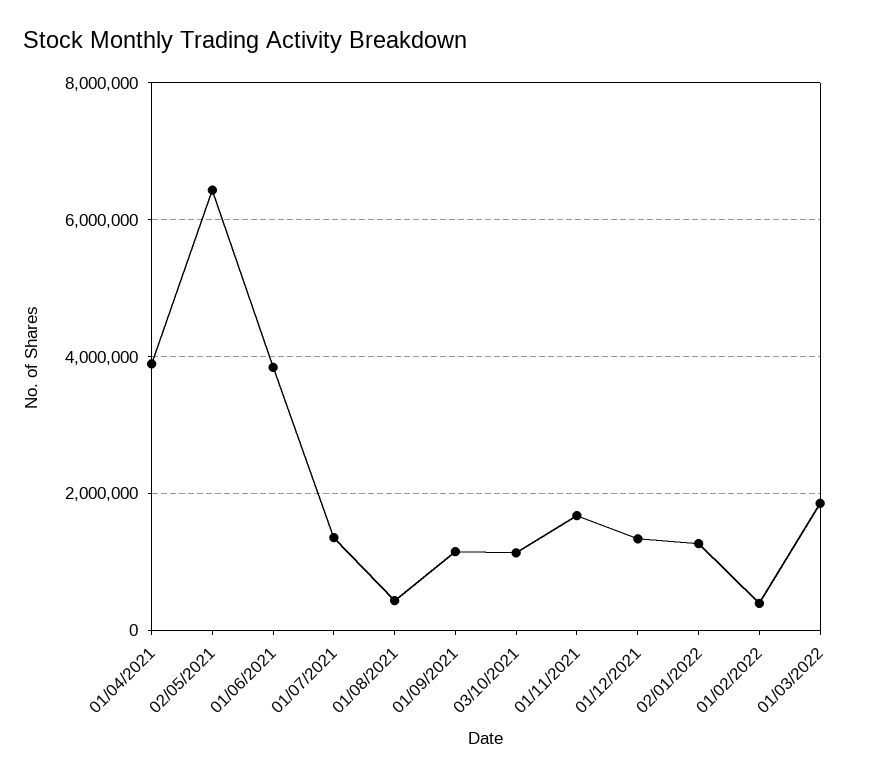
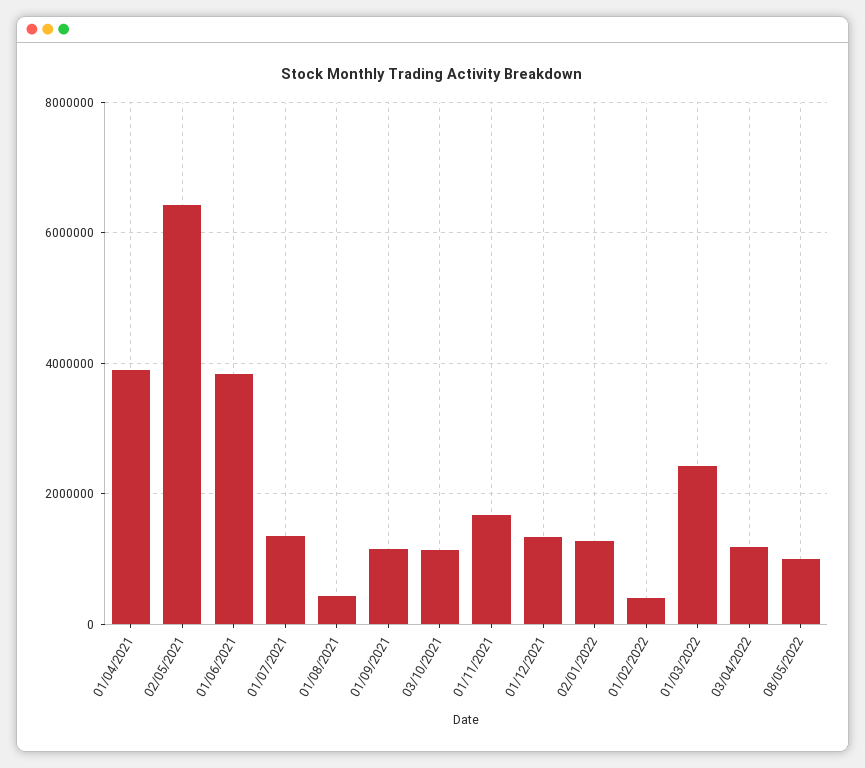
01/03/2022: 1800000 -> 2400000
03/04/2022: none -> 1200000
08/05/2022: none -> 1000000

